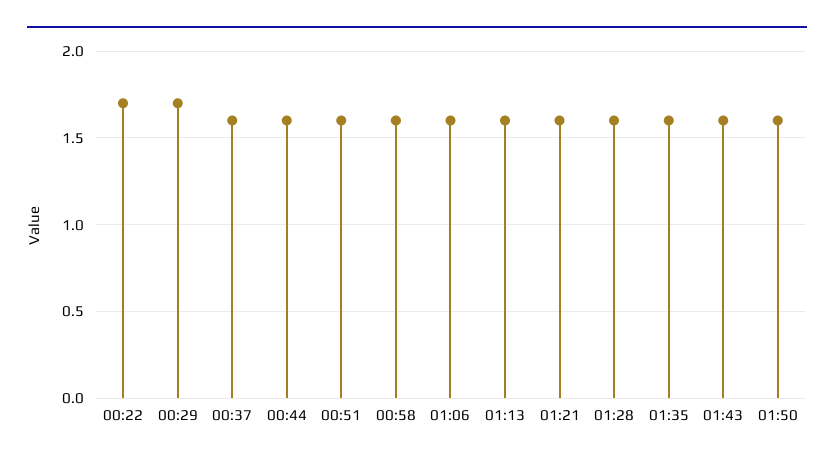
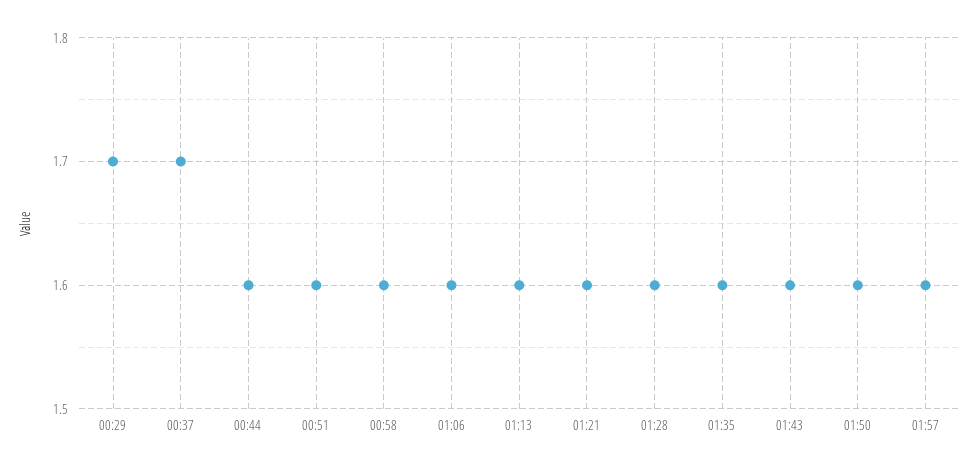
00:22: 1.7 -> none
00:37: 1.6 -> 1.7
01:57: none -> 1.6

